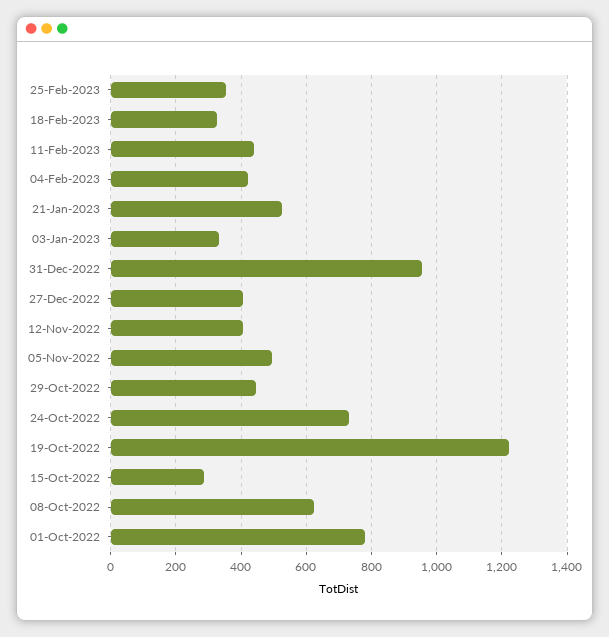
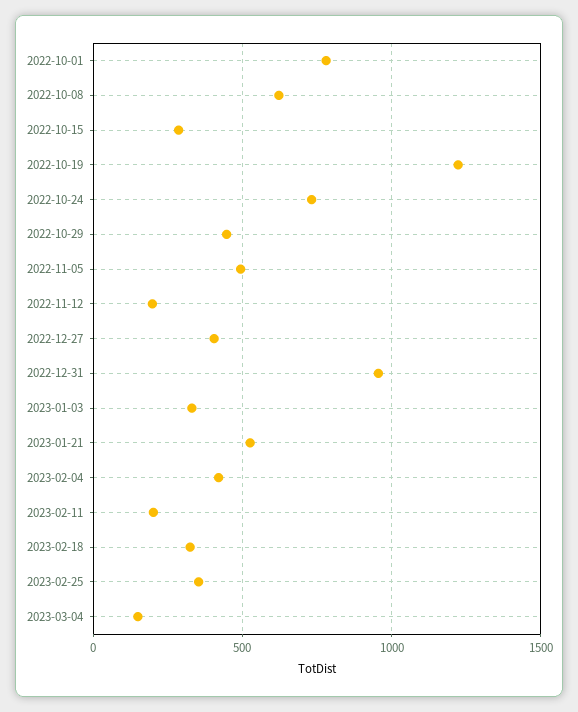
11-Feb-2023: 440 -> 200
12-Nov-2022: 400 -> 200
2023-03-04: none -> 150

